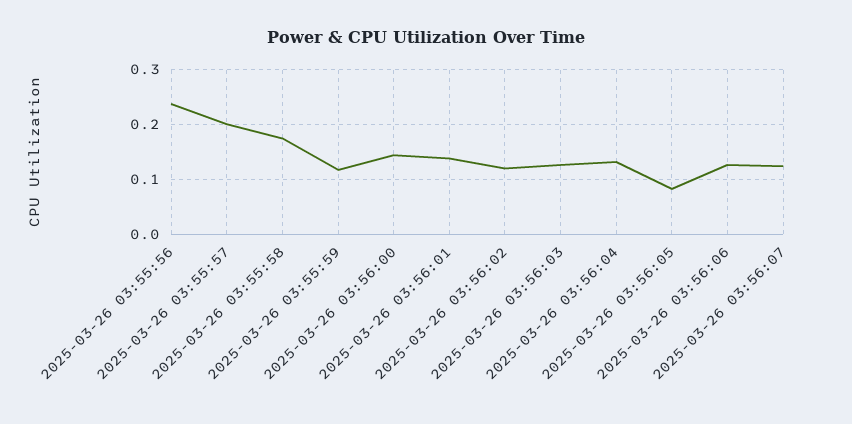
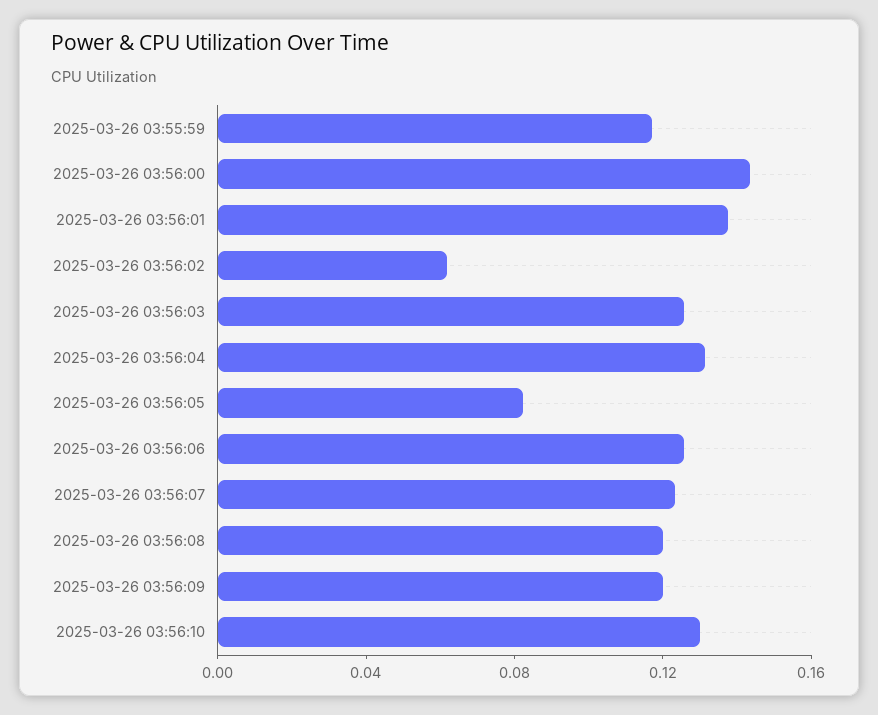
2025-03-26 03:55:56: 0.24 -> none
2025-03-26 03:55:57: 0.2 -> none
2025-03-26 03:55:58: 0.18 -> none
2025-03-26 03:56:02: 0.12 -> 0.06
2025-03-26 03:56:08: none -> 0.12
2025-03-26 03:56:09: none -> 0.12
2025-03-26 03:56:10: none -> 0.13

